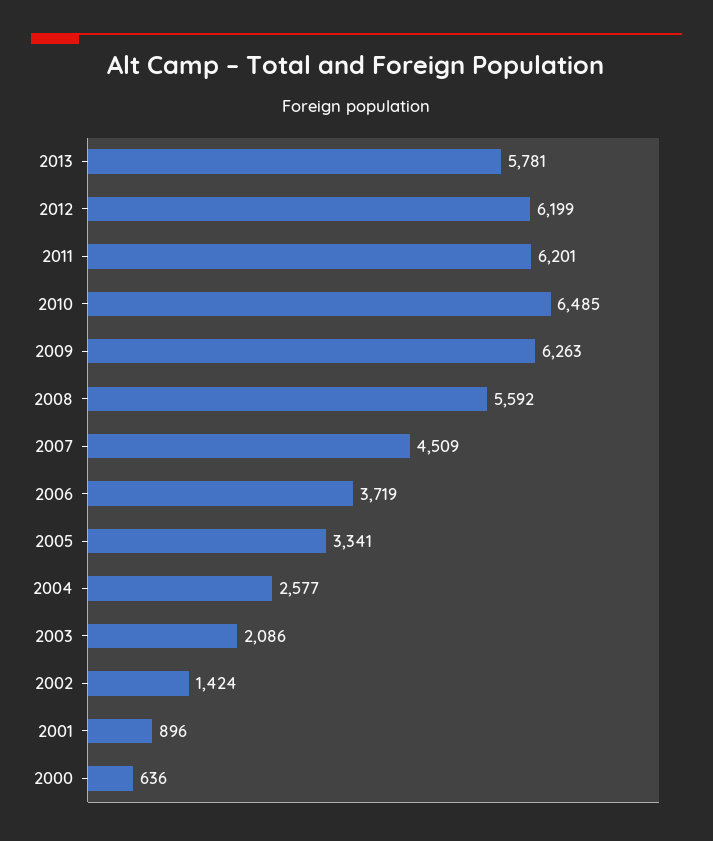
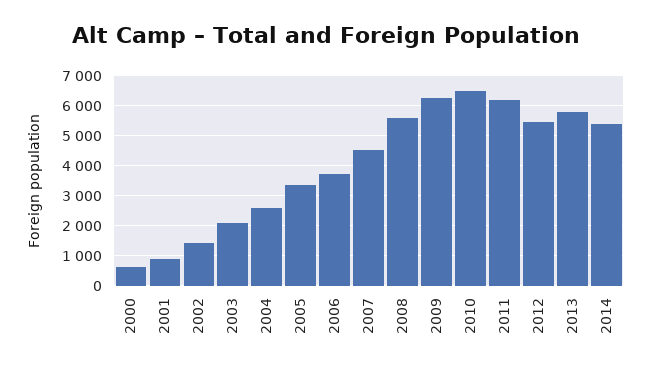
2012: 6199 -> 5400
2014: none -> 5400

